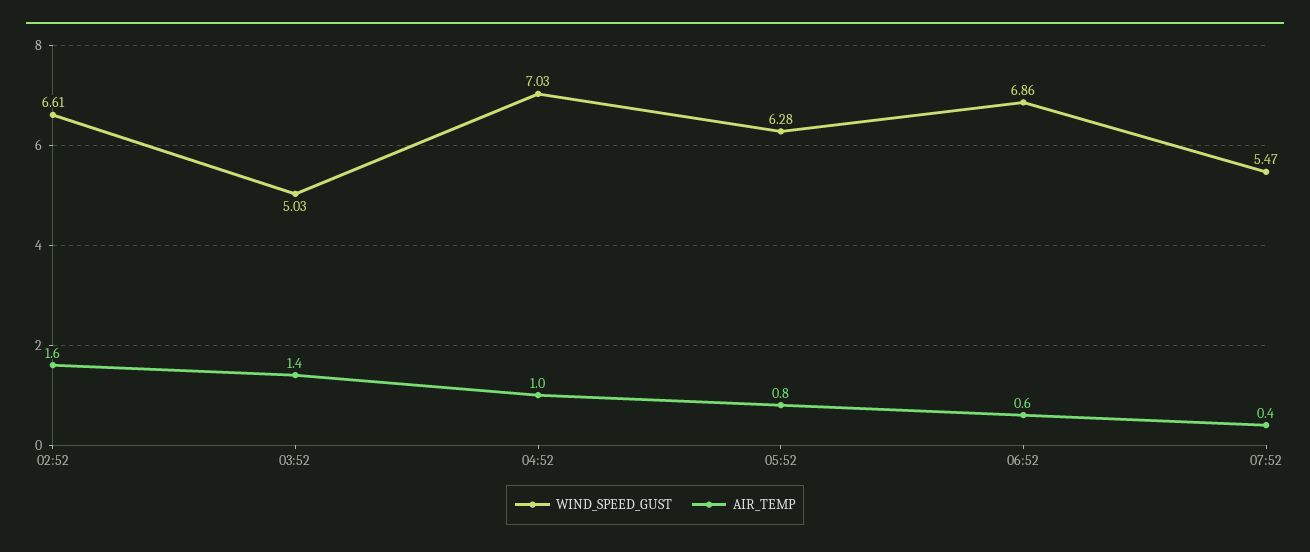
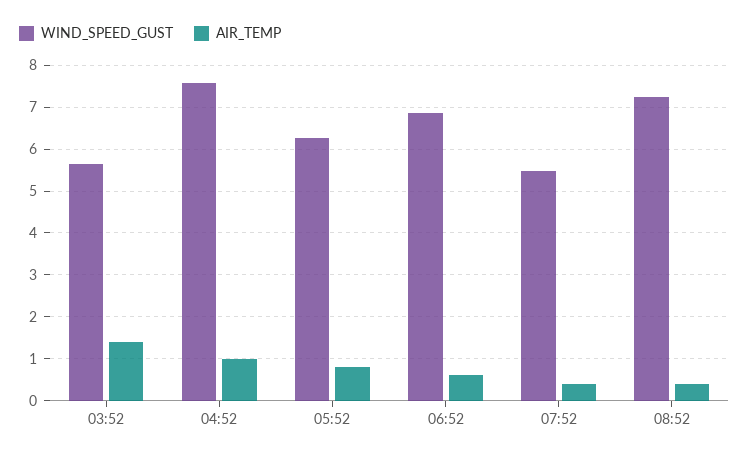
WIND_SPEED_GUST, 02:52: 6.61 -> none
AIR_TEMP, 02:52: 1.6 -> none
WIND_SPEED_GUST, 03:52: 5.03 -> 5.6
WIND_SPEED_GUST, 04:52: 7.03 -> 7.6
WIND_SPEED_GUST, 08:52: none -> 7.2
AIR_TEMP, 08:52: none -> 0.4

